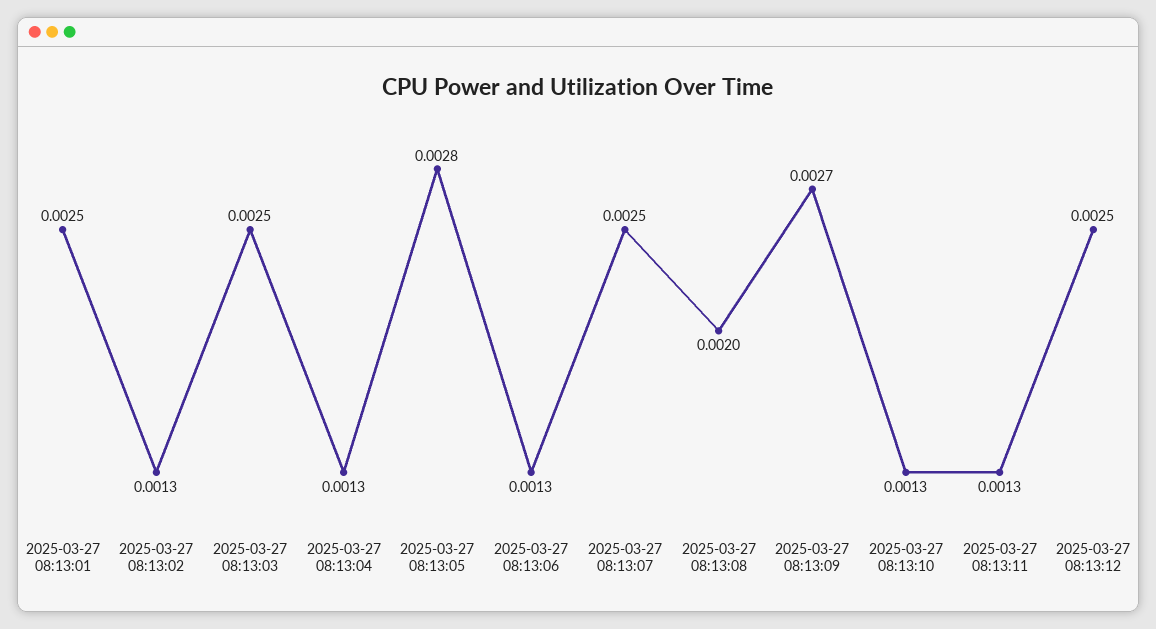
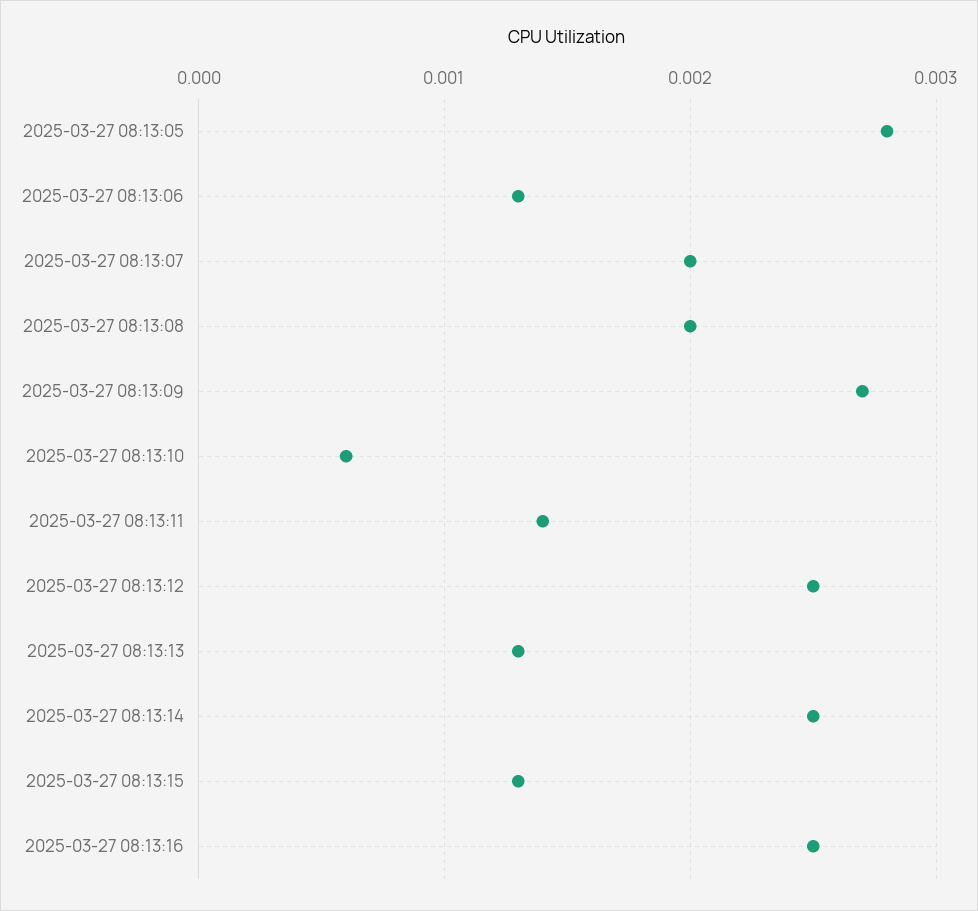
2025-03-27 08:13:01: 0.0025 -> none
2025-03-27 08:13:02: 0.0013 -> none
2025-03-27 08:13:03: 0.0025 -> none
2025-03-27 08:13:04: 0.0013 -> none
2025-03-27 08:13:07: 0.0025 -> 0.002
2025-03-27 08:13:10: 0.0013 -> 0.0006
2025-03-27 08:13:11: 0.0013 -> 0.0014
2025-03-27 08:13:13: none -> 0.0013
2025-03-27 08:13:14: none -> 0.0025
2025-03-27 08:13:15: none -> 0.0013
2025-03-27 08:13:16: none -> 0.0025

